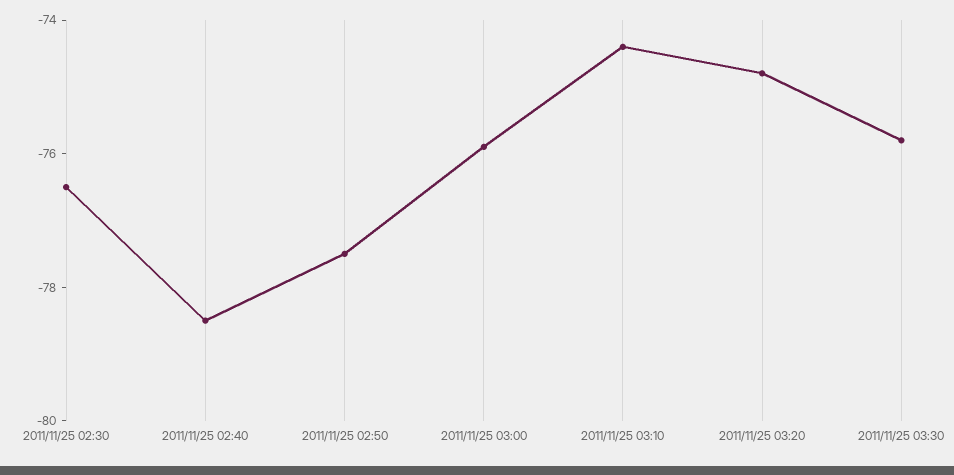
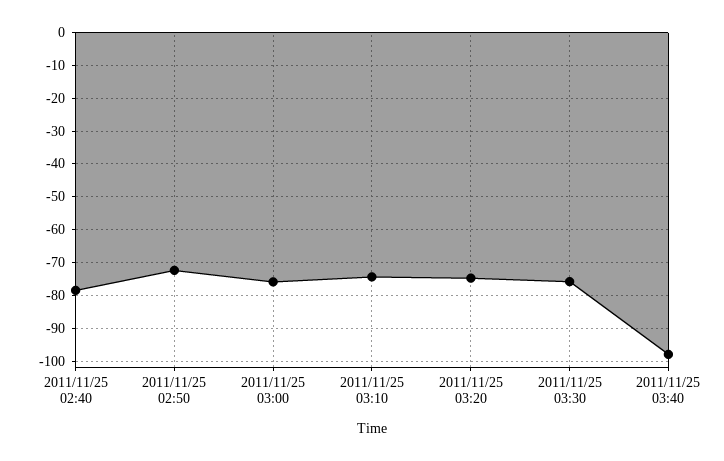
2011/11/25 02:30: -76.5 -> none
2011/11/25 02:50: -77.5 -> -72
2011/11/25 03:40: none -> -98

